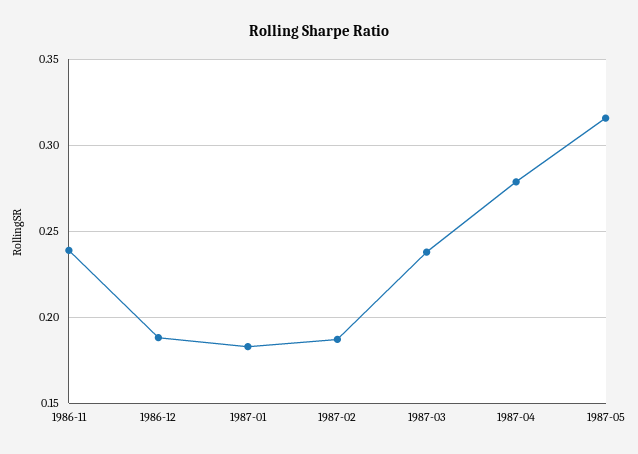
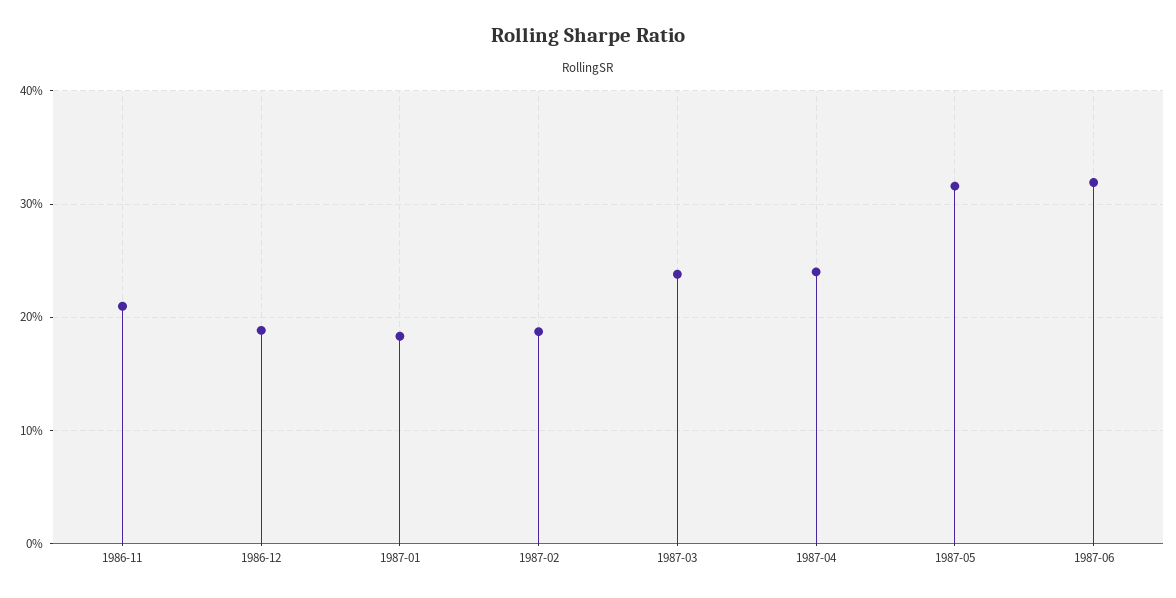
1986-11: 0.24 -> 0.21
1987-04: 0.28 -> 0.24
1987-06: none -> 0.32

